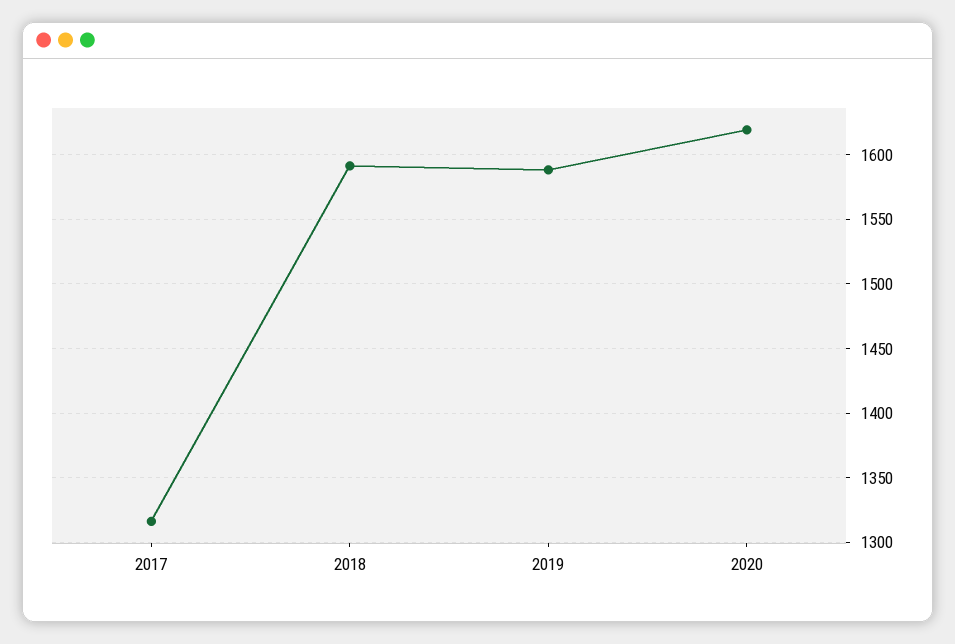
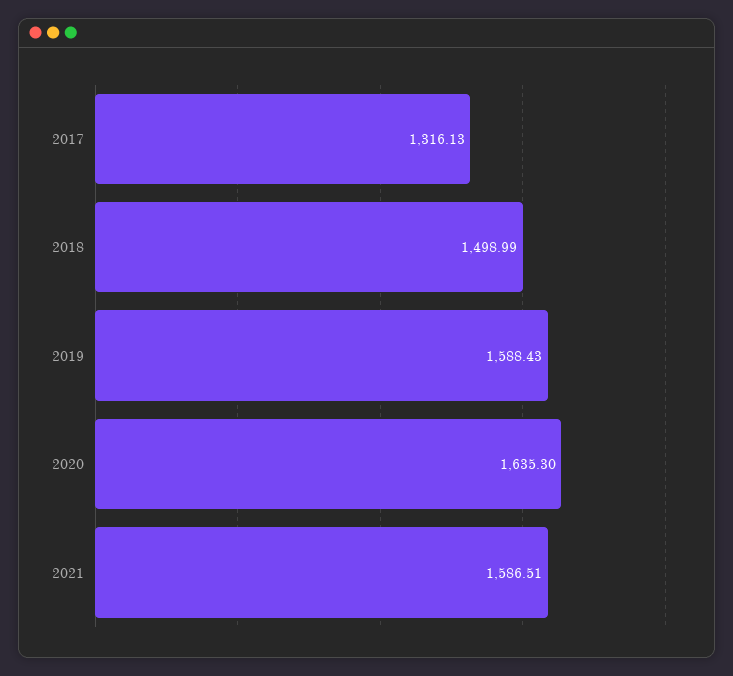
2018: 1590 -> 1498.99
2020: 1620 -> 1635.3
2021: none -> 1586.51

